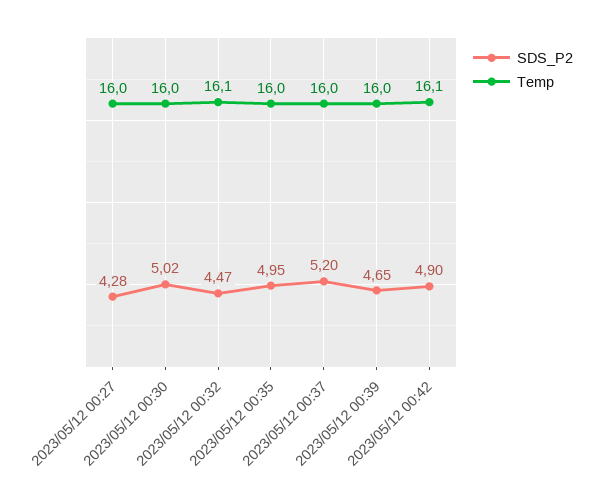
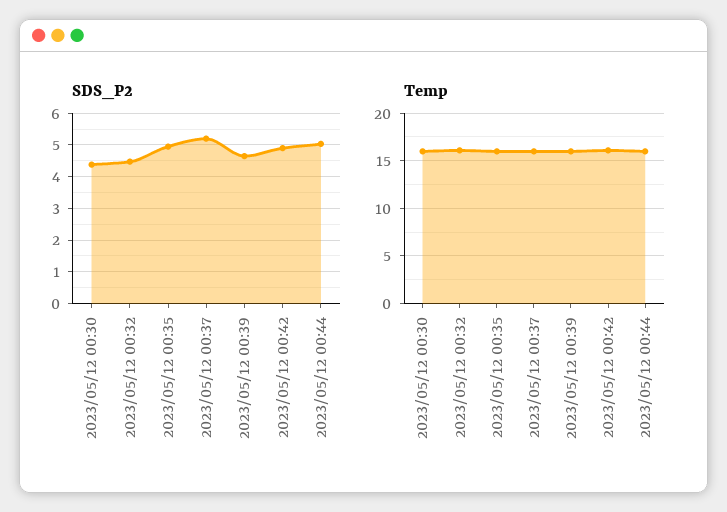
SDS_P2, 2023/05/12 00:27: 4.28 -> none
Temp, 2023/05/12 00:27: 16 -> none
SDS_P2, 2023/05/12 00:30: 5.02 -> 4.4
SDS_P2, 2023/05/12 00:44: none -> 5
Temp, 2023/05/12 00:44: none -> 16

